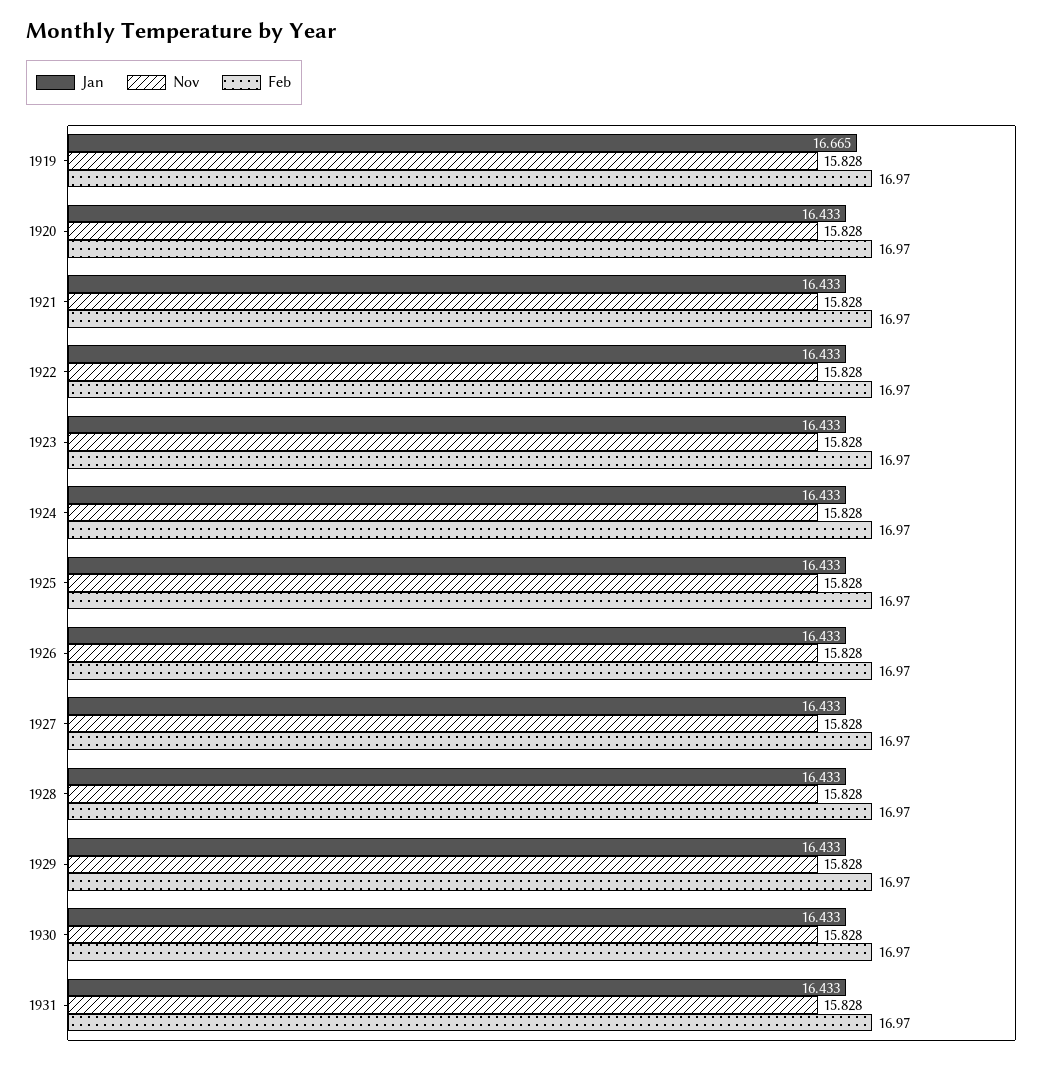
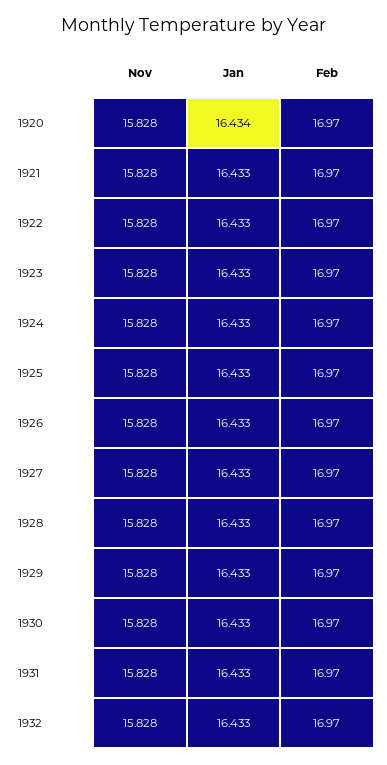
Jan, 1919: 16.665 -> none
Nov, 1919: 15.828 -> none
Feb, 1919: 16.97 -> none
Jan, 1920: 16.433 -> 16.434
Nov, 1932: none -> 15.828
Jan, 1932: none -> 16.433
Feb, 1932: none -> 16.97

